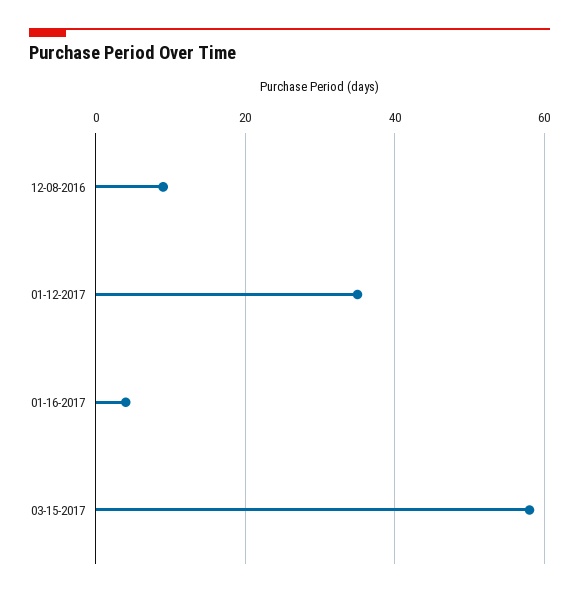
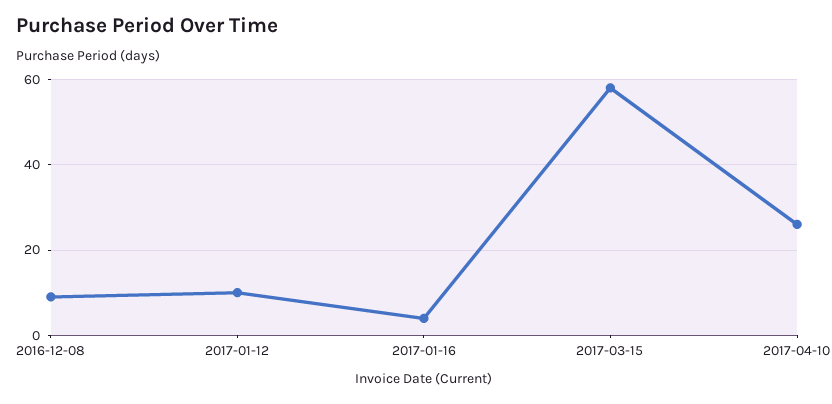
01-12-2017: 35 -> 10
2017-04-10: none -> 25

